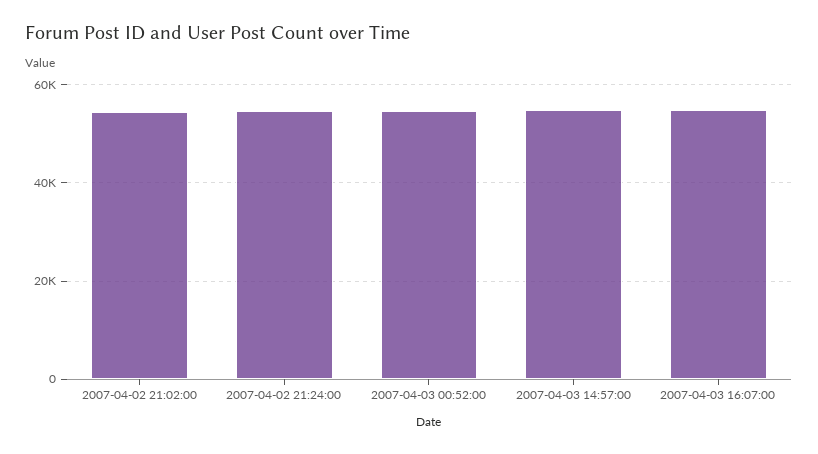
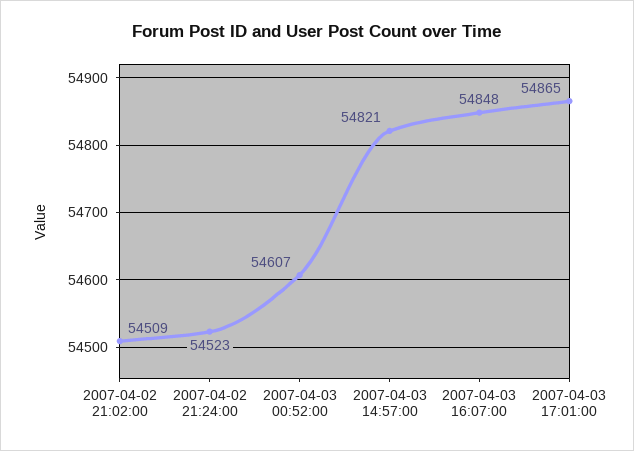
2007-04-03 17:01:00: none -> 54865

